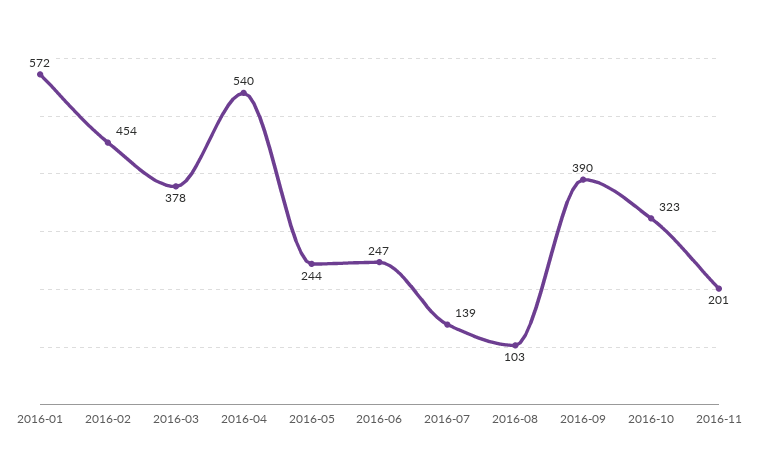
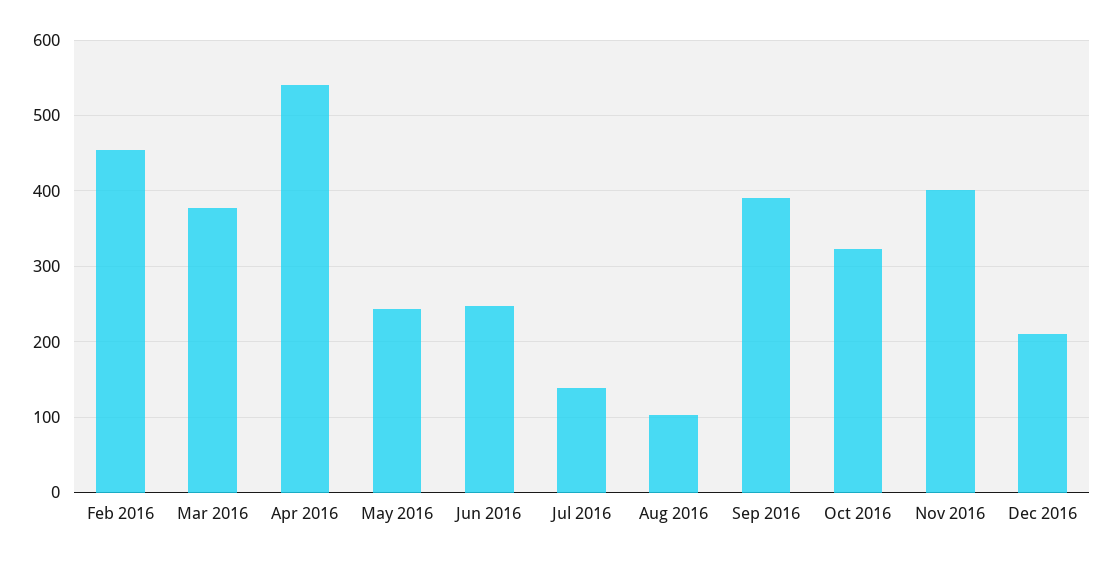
2016-01: 572 -> none
2016-11: 201 -> 400
Dec 2016: none -> 210

